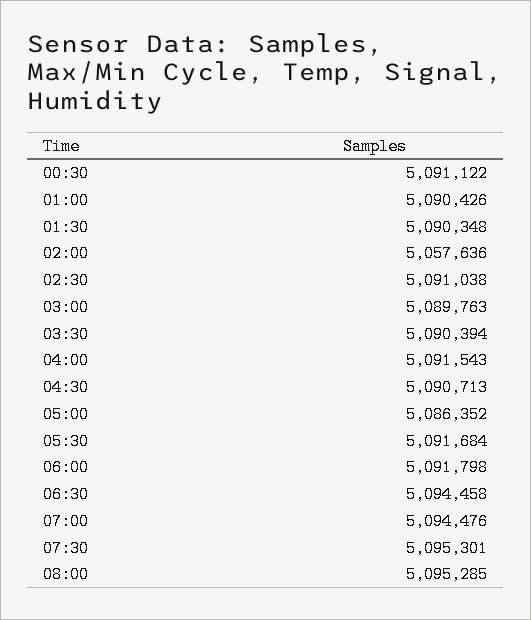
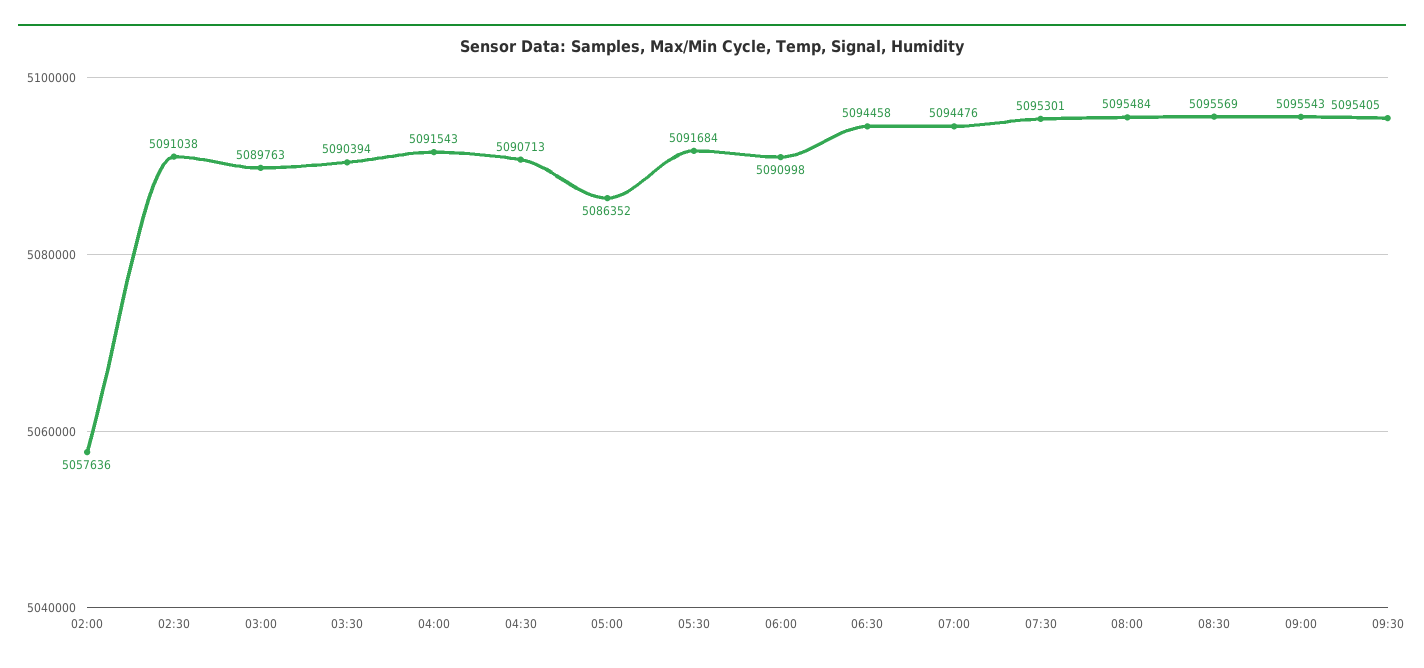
00:30: 5091122 -> none
01:00: 5090426 -> none
01:30: 5090348 -> none
06:00: 5091798 -> 5090998
08:00: 5095285 -> 5095484
08:30: none -> 5095569
09:00: none -> 5095543
09:30: none -> 5095405

